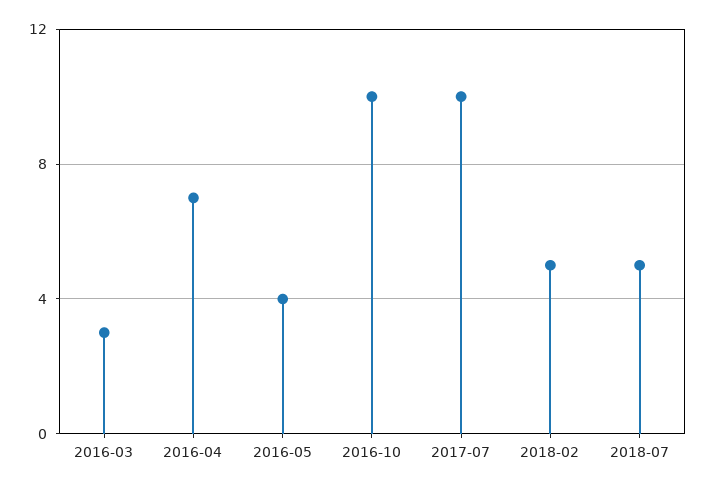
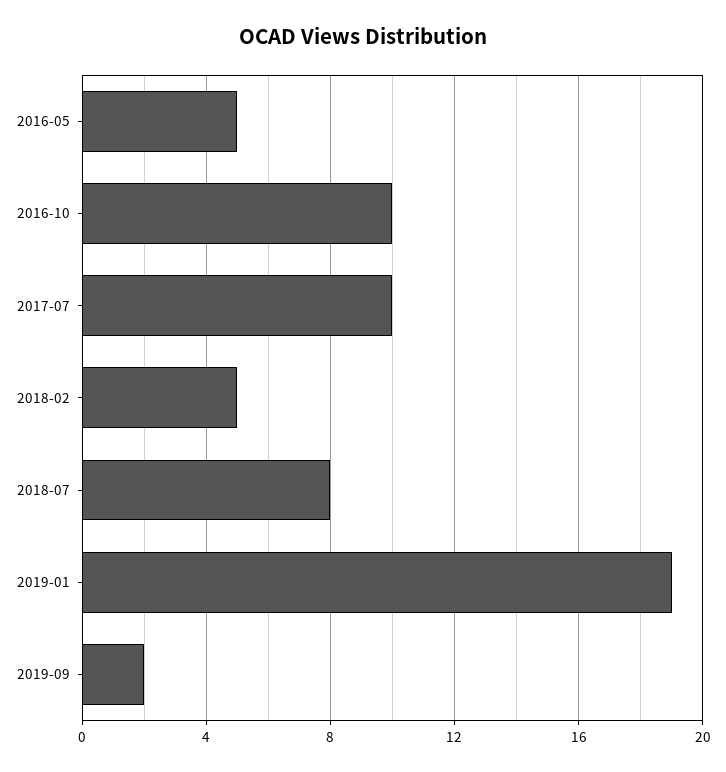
2016-03: 3 -> none
2016-04: 7 -> none
2016-05: 4 -> 5
2018-07: 5 -> 8
2019-01: none -> 19
2019-09: none -> 2

